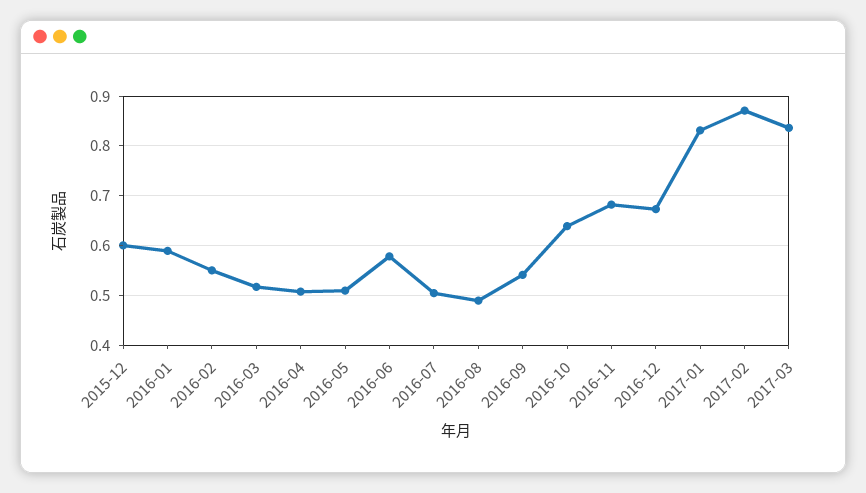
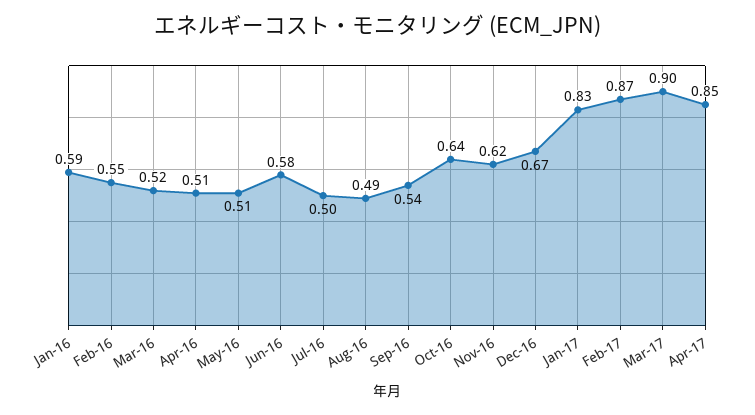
2015-12: 0.6 -> none
2016-11: 0.68 -> 0.62
2017-03: 0.84 -> 0.9
Apr-17: none -> 0.85

